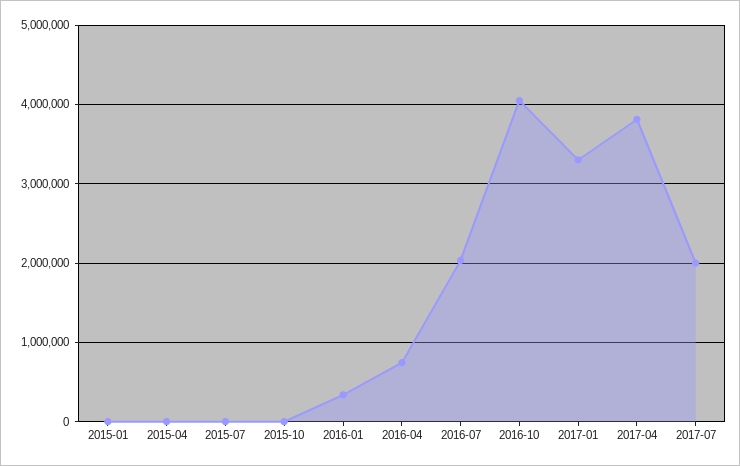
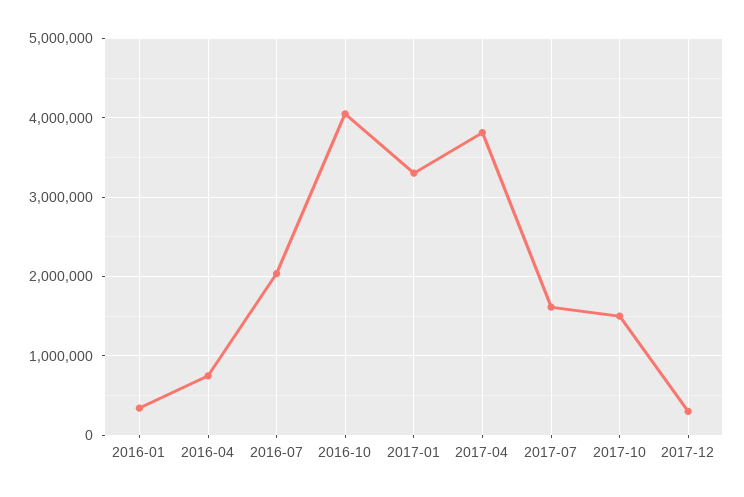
2015-01: 0 -> none
2015-04: 0 -> none
2015-07: 0 -> none
2015-10: 0 -> none
2017-07: 2000000 -> 1600000
2017-10: none -> 1500000
2017-12: none -> 300000

